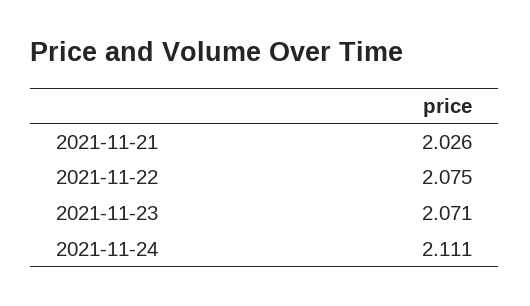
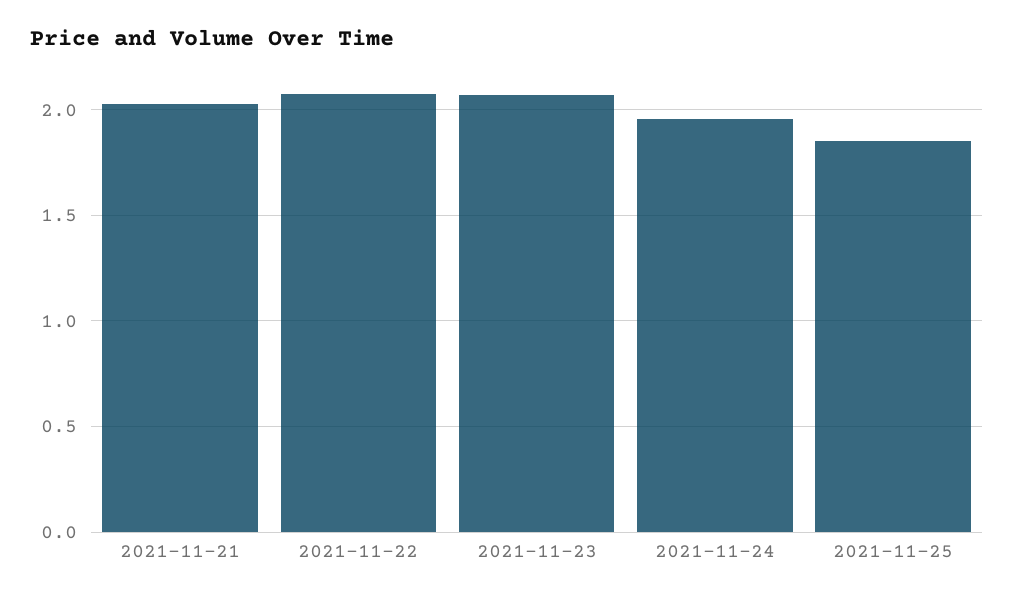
2021-11-24: 2.111 -> 1.95
2021-11-25: none -> 1.85

